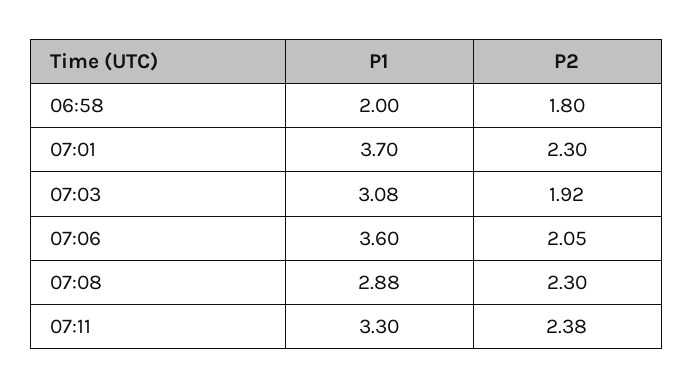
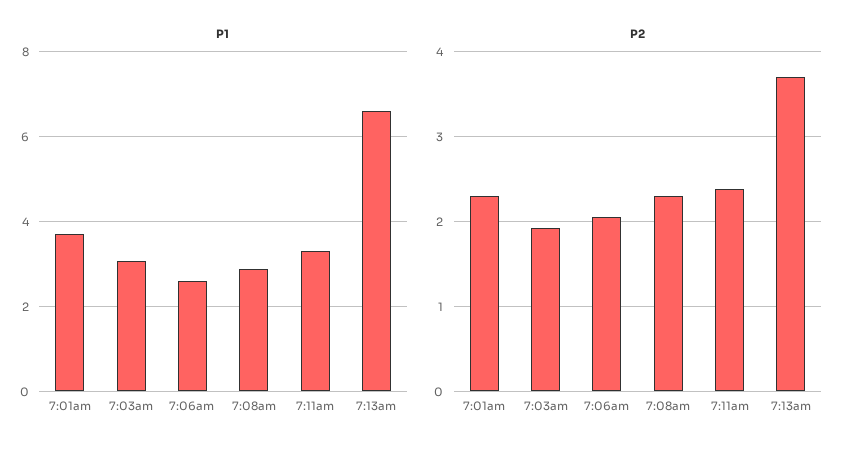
P1, 06:58: 2 -> none
P2, 06:58: 1.8 -> none
P1, 07:06: 3.6 -> 2.6
P1, 7:13am: none -> 6.6
P2, 7:13am: none -> 3.7

